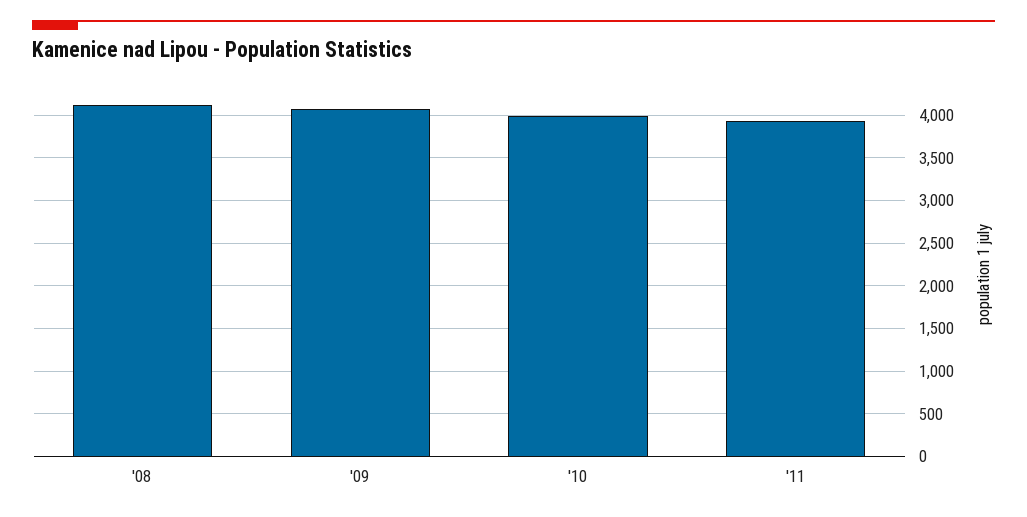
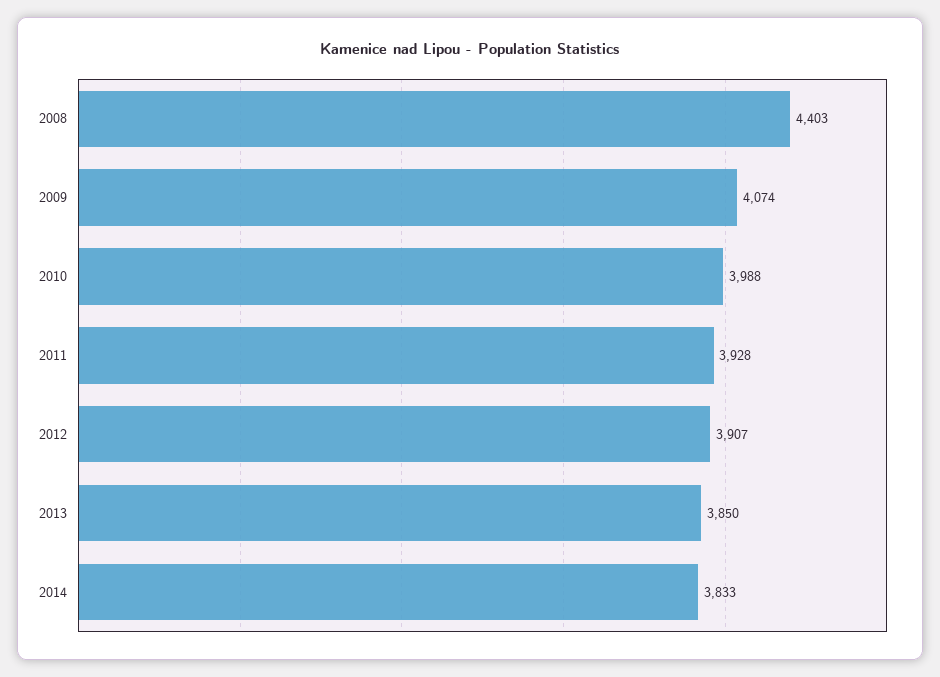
'08: 4100 -> 4403
2012: none -> 3907
2013: none -> 3850
2014: none -> 3833

